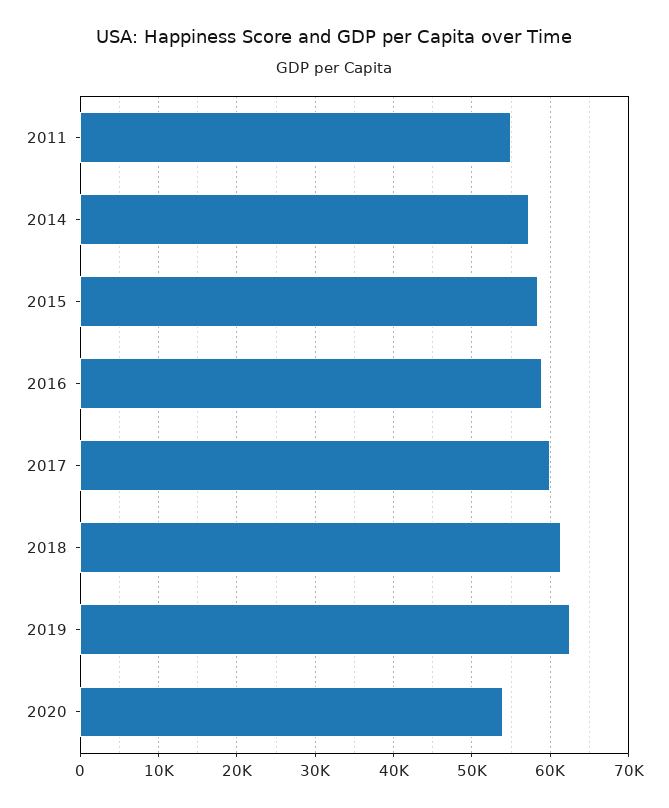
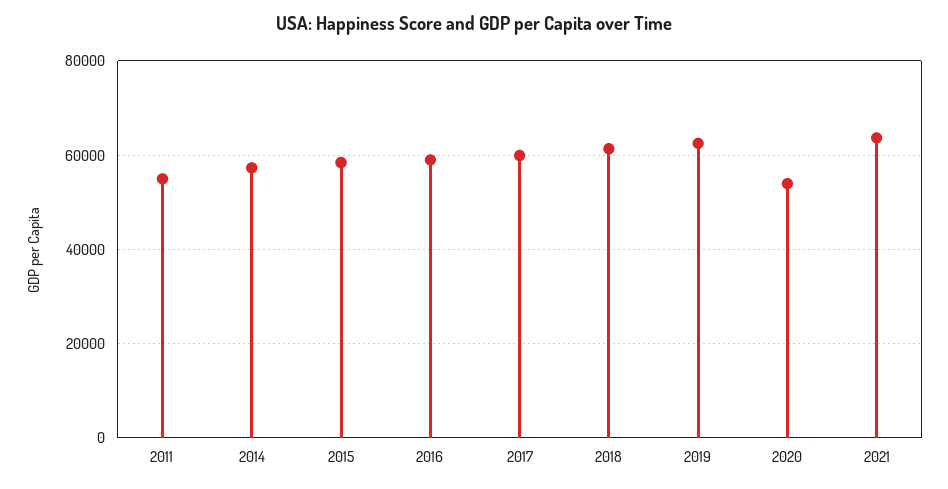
2021: none -> 64000

